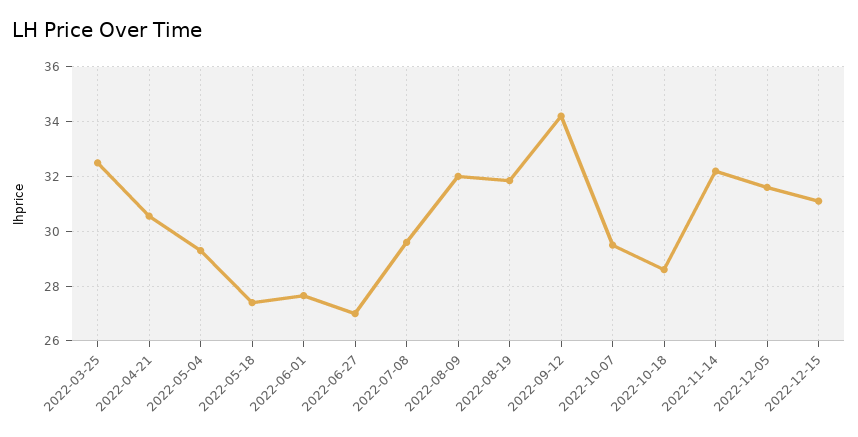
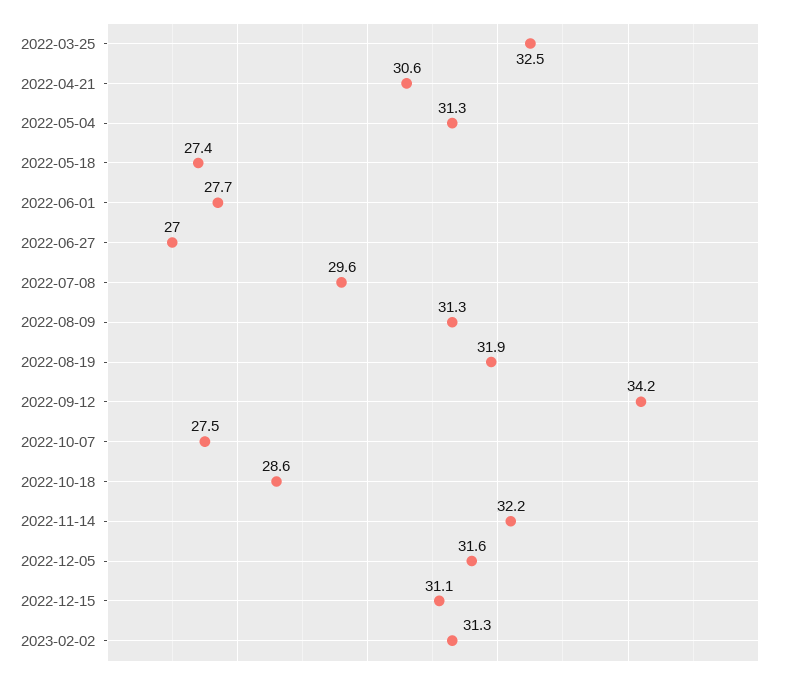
2022-05-04: 29.25 -> 31.3
2022-08-09: 32 -> 31.3
2022-10-07: 29.5 -> 27.5
2023-02-02: none -> 31.3

